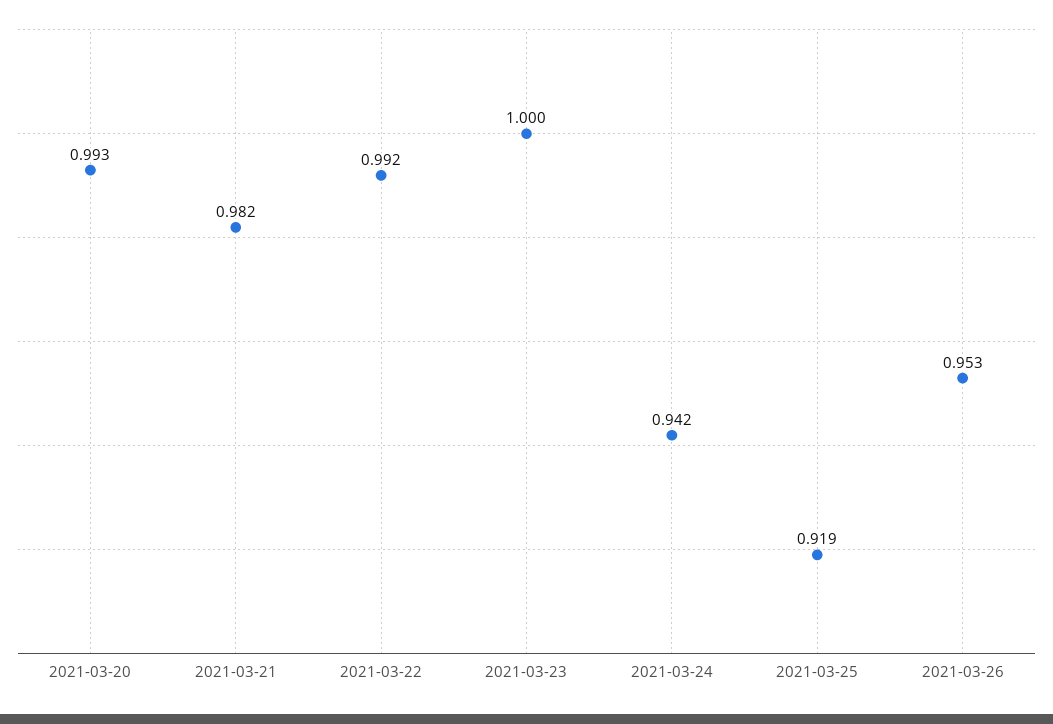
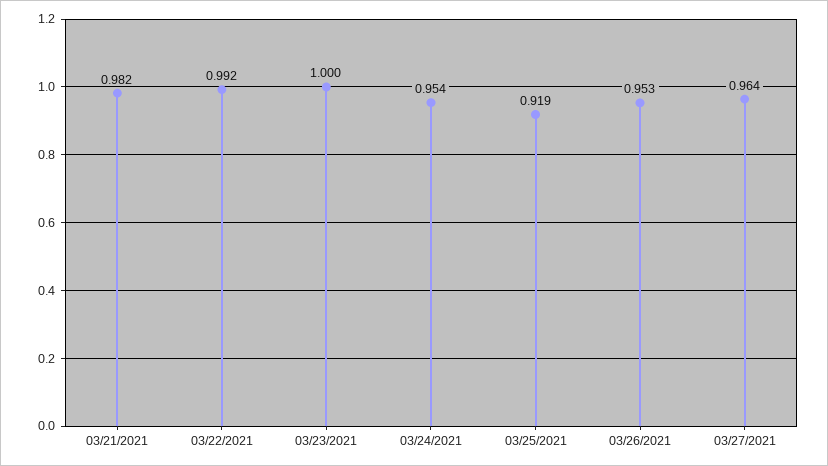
2021-03-20: 0.993 -> none
2021-03-24: 0.942 -> 0.954
03/27/2021: none -> 0.964

